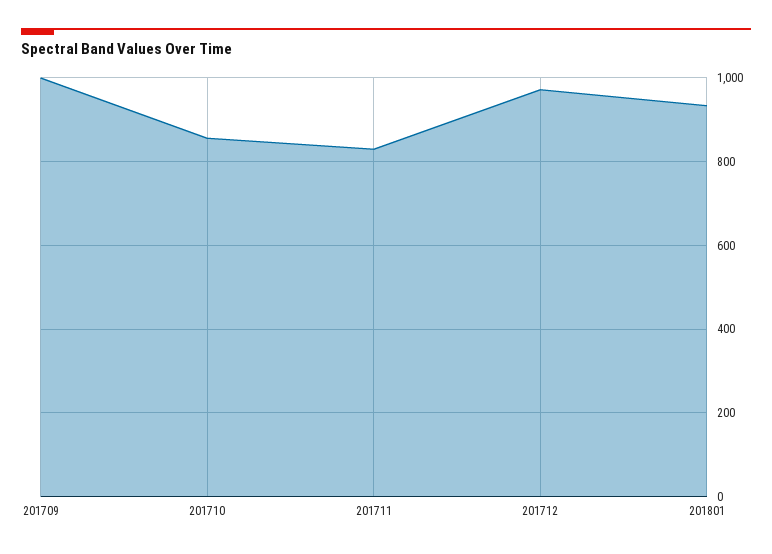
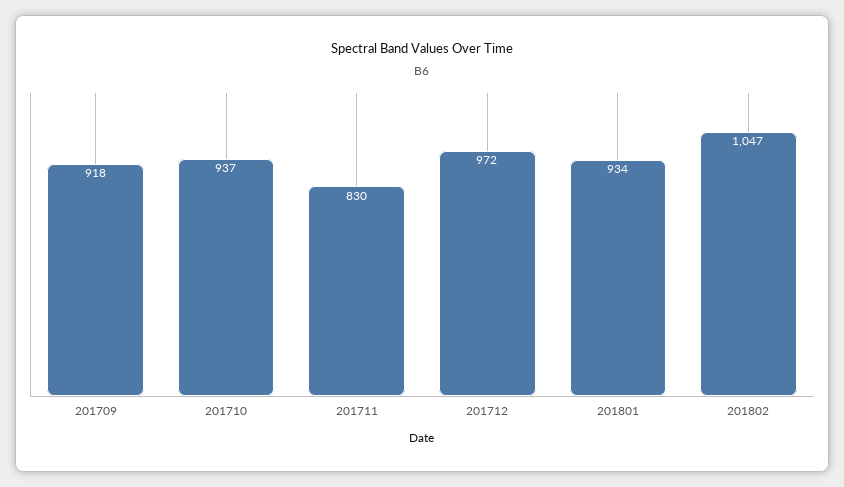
201709: 1000 -> 918
201710: 860 -> 937
201802: none -> 1047

